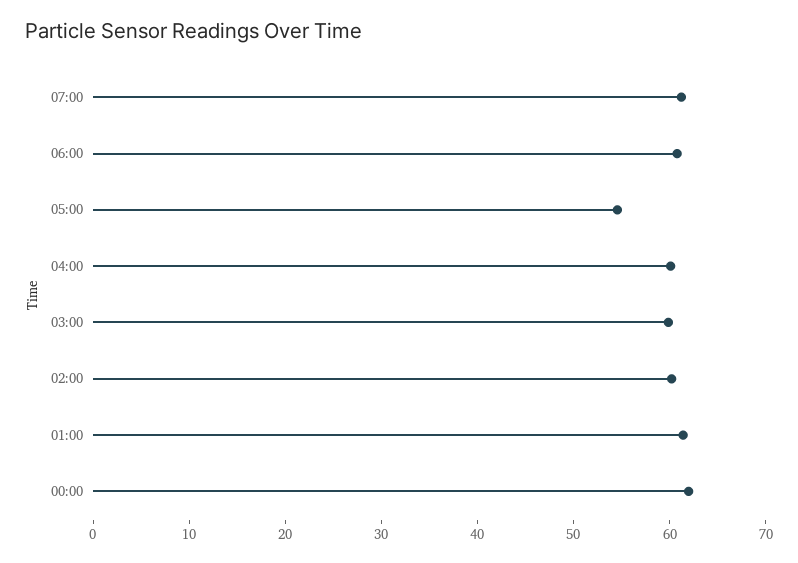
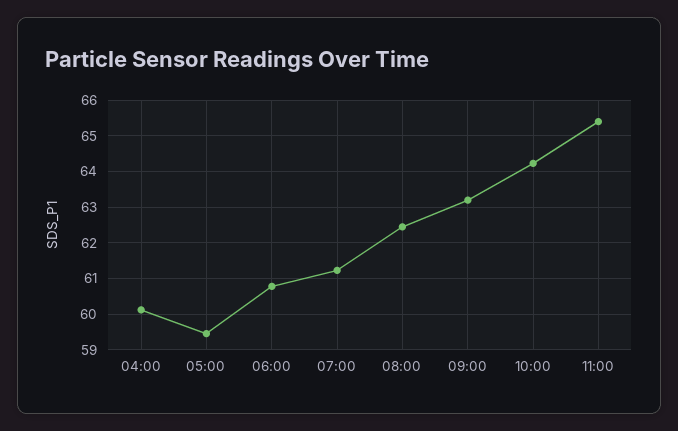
05:00: 54 -> 59.4
03:00: 60 -> none
02:00: 60 -> none
01:00: 62 -> none
00:00: 62 -> none
08:00: none -> 62.4
09:00: none -> 63.2
10:00: none -> 64.2
11:00: none -> 65.4

